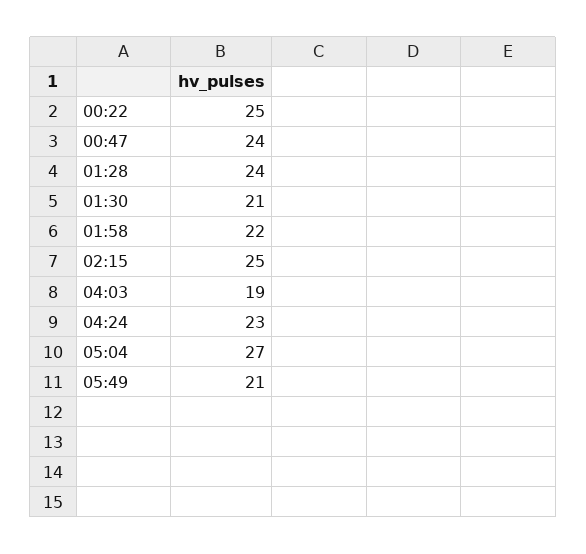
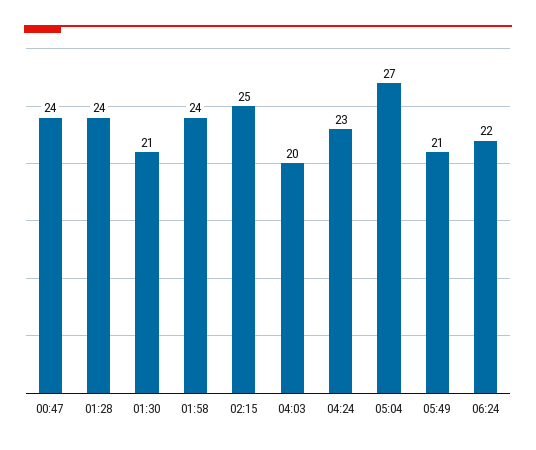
00:22: 25 -> none
01:58: 22 -> 24
04:03: 19 -> 20
06:24: none -> 22

